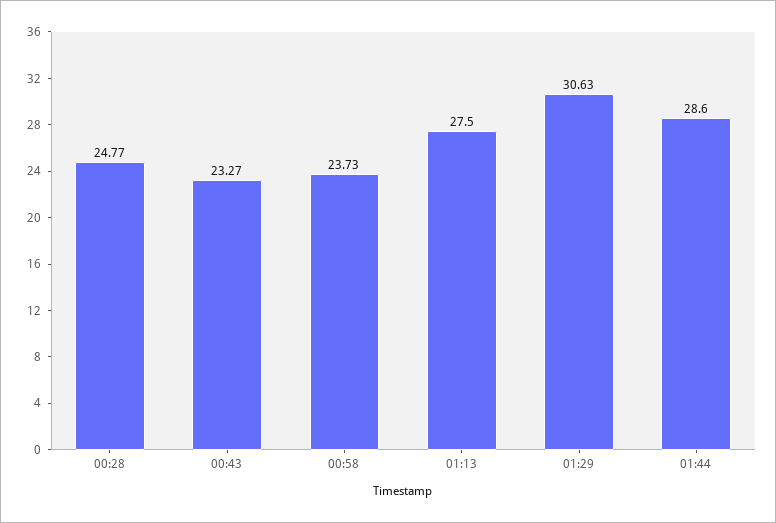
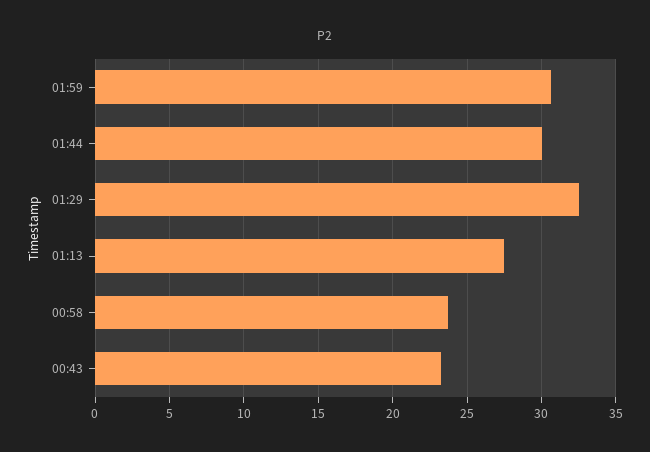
00:28: 24.77 -> none
01:29: 30.63 -> 32.5
01:44: 28.6 -> 30
01:59: none -> 30.5

